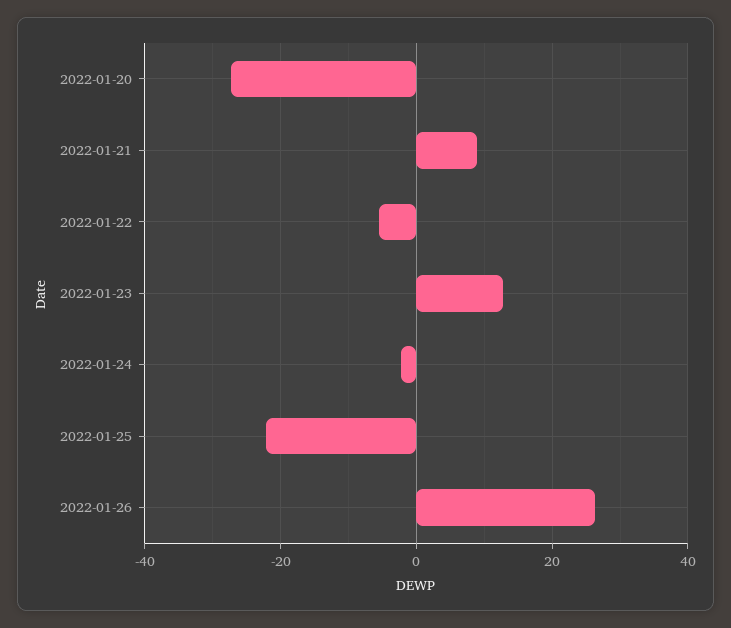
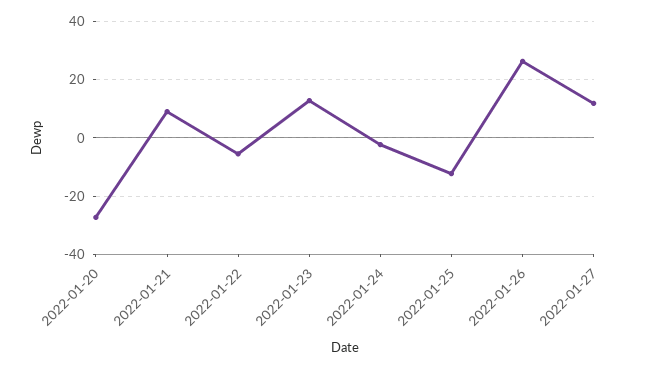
2022-01-25: -22 -> -12.5
2022-01-27: none -> 12.5

